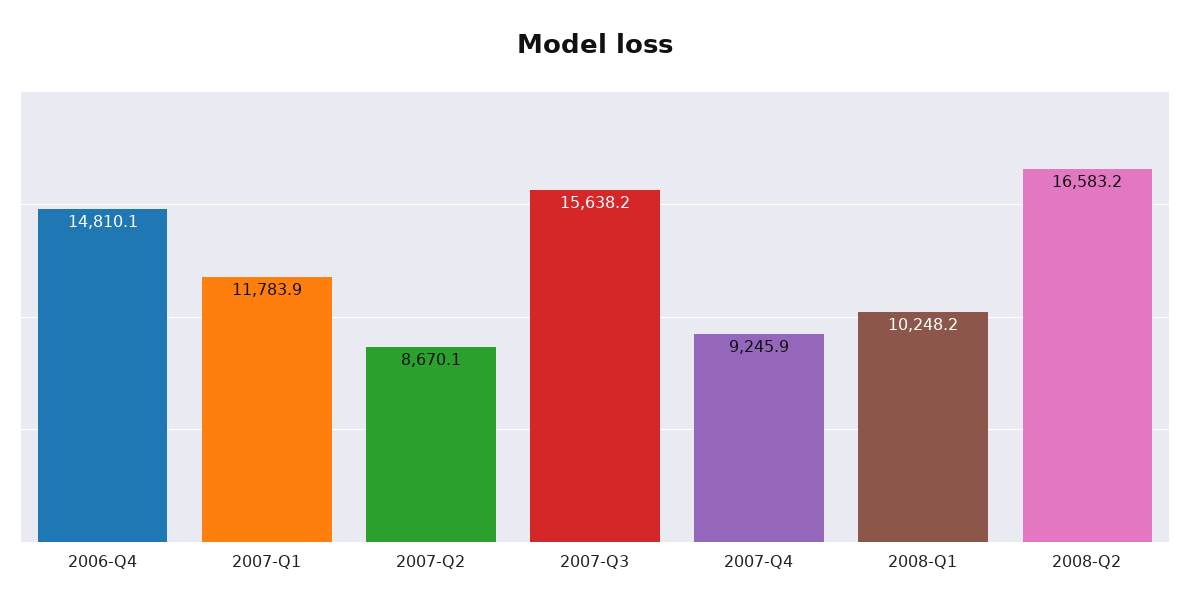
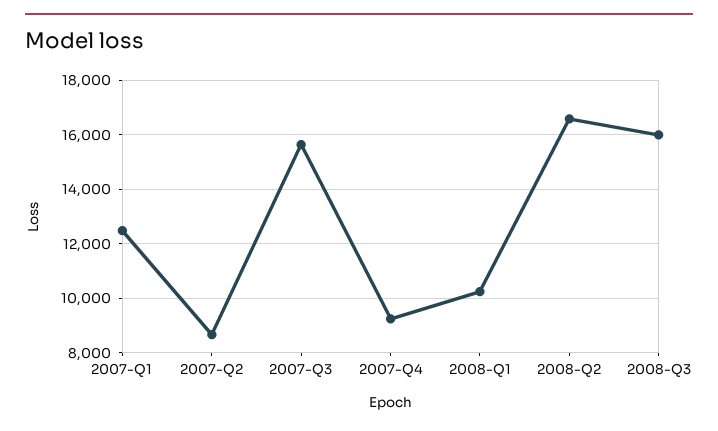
2006-Q4: 14810.1 -> none
2007-Q1: 11783.9 -> 12500
2008-Q3: none -> 16000

